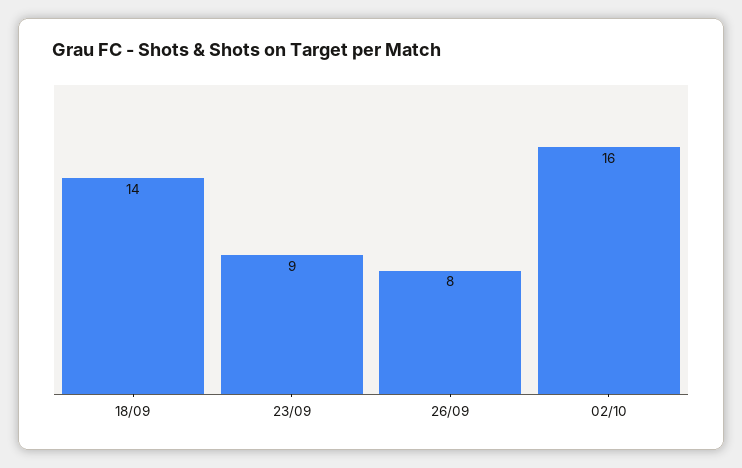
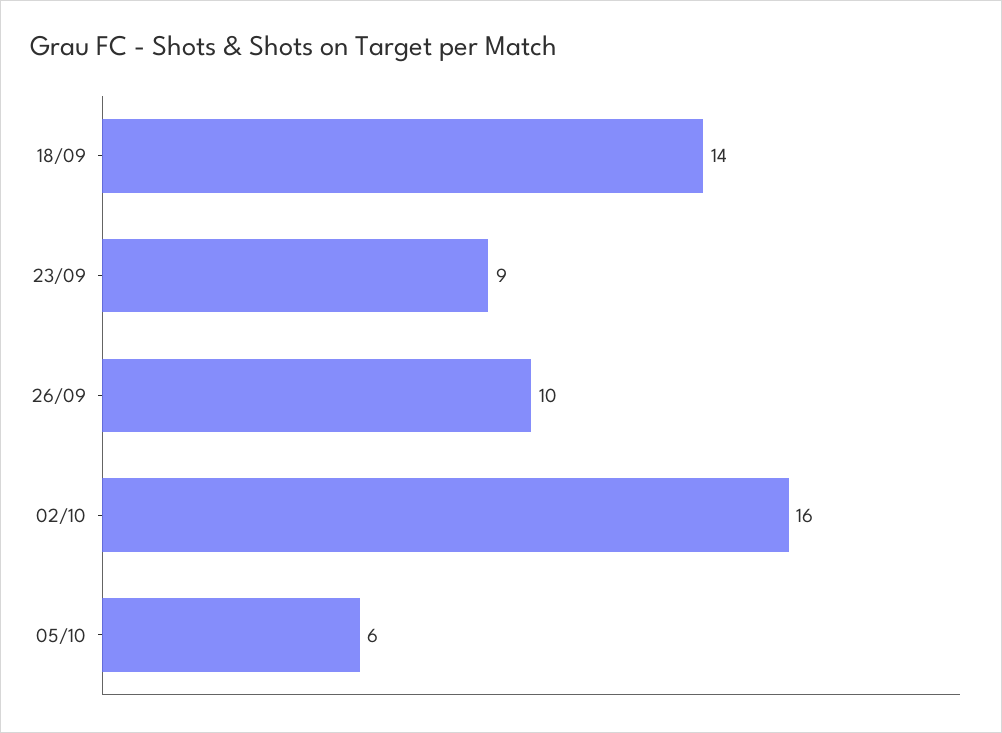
26/09: 8 -> 10
05/10: none -> 6

